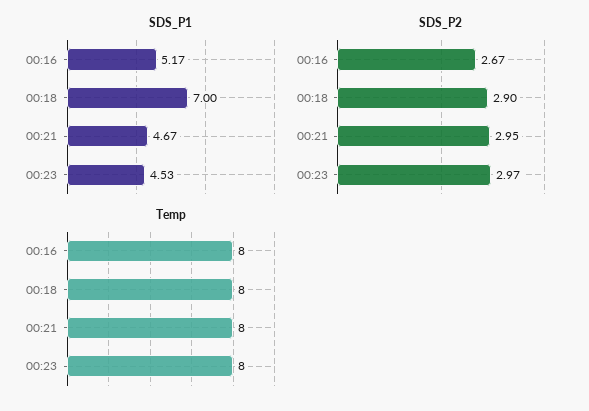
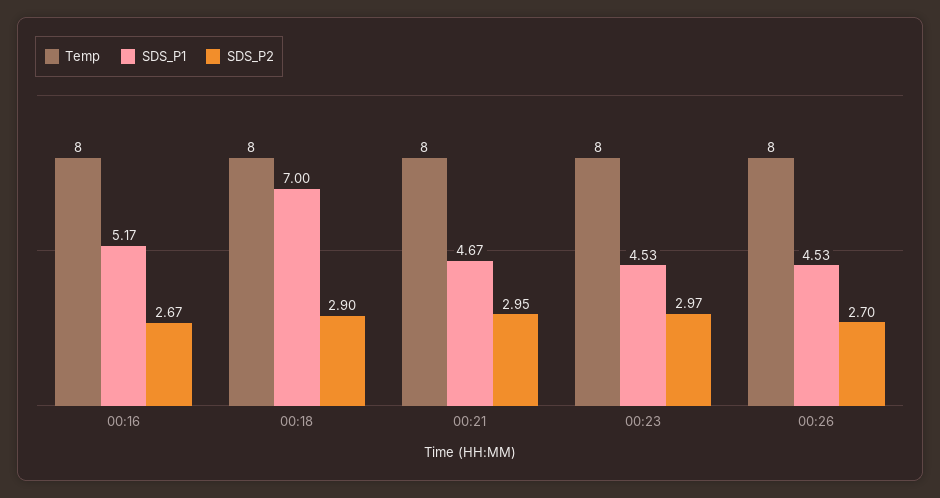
Temp, 00:26: none -> 8
SDS_P1, 00:26: none -> 4.53
SDS_P2, 00:26: none -> 2.7

